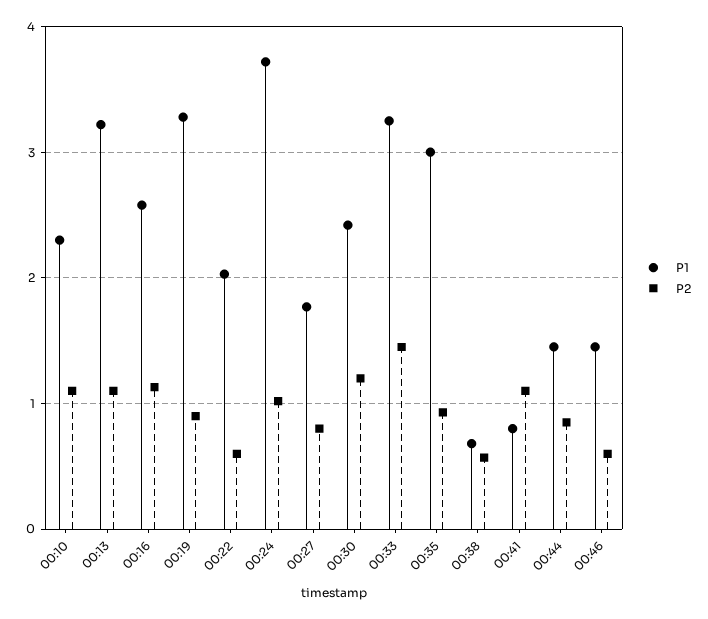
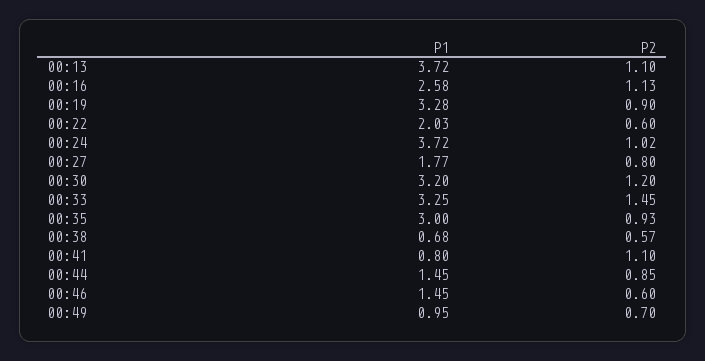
P1, 00:10: 2.3 -> none
P2, 00:10: 1.1 -> none
P1, 00:13: 3.2 -> 3.72
P1, 00:30: 2.4 -> 3.2
P1, 00:49: none -> 0.95
P2, 00:49: none -> 0.7

